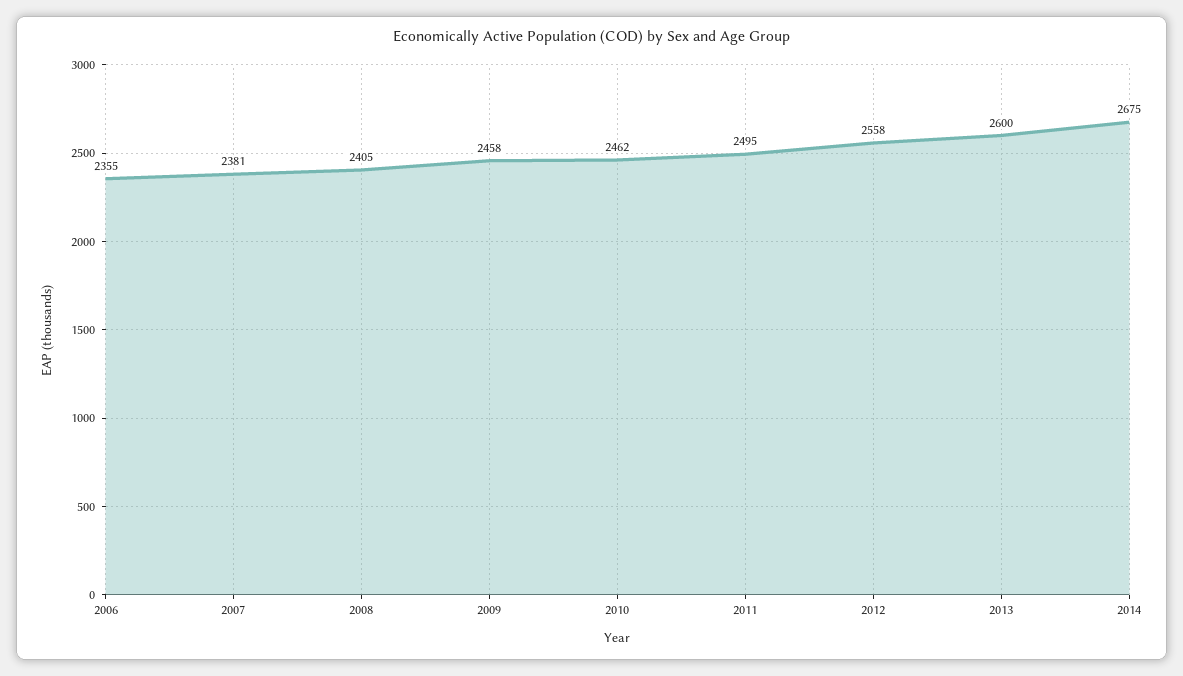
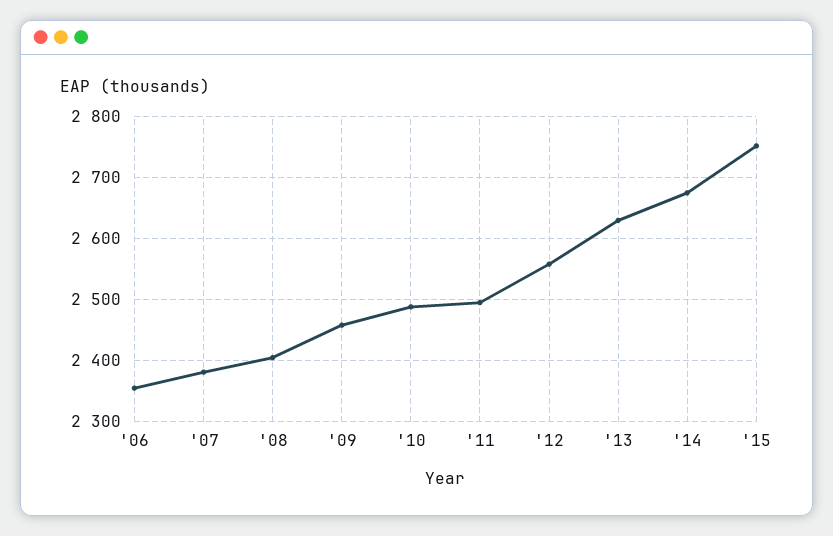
2010: 2462 -> 2490
2013: 2600 -> 2630
'15: none -> 2750

